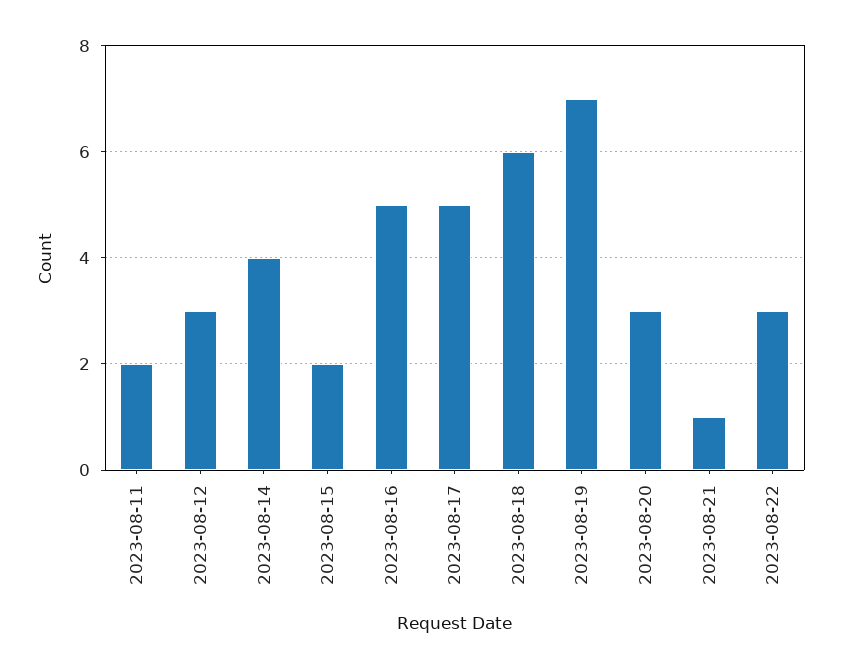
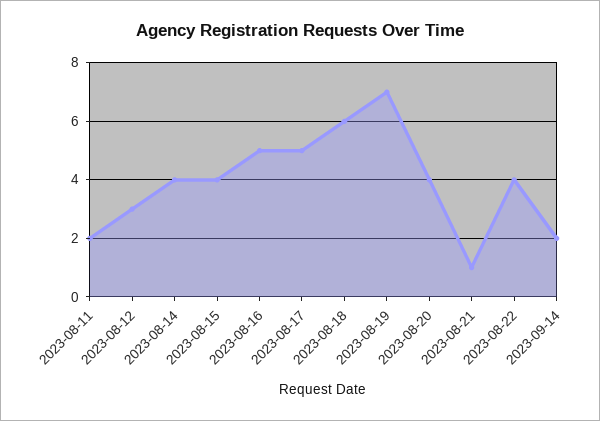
2023-08-15: 2 -> 4
2023-08-20: 3 -> 4
2023-08-22: 3 -> 4
2023-09-14: none -> 2

